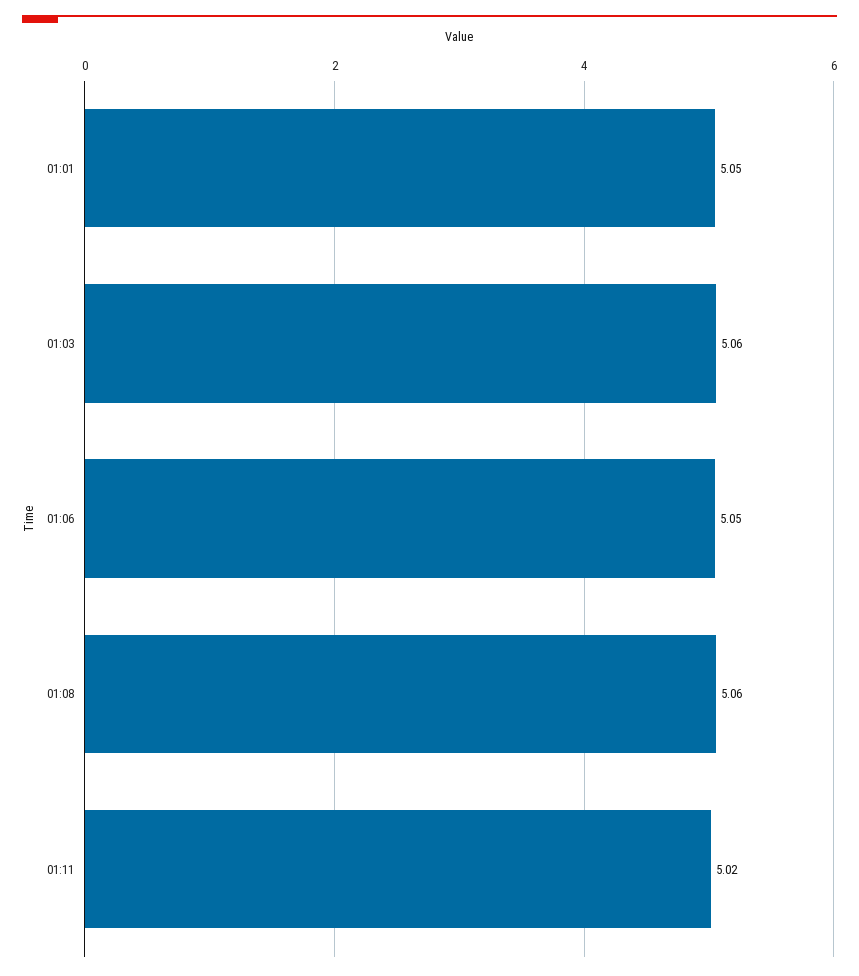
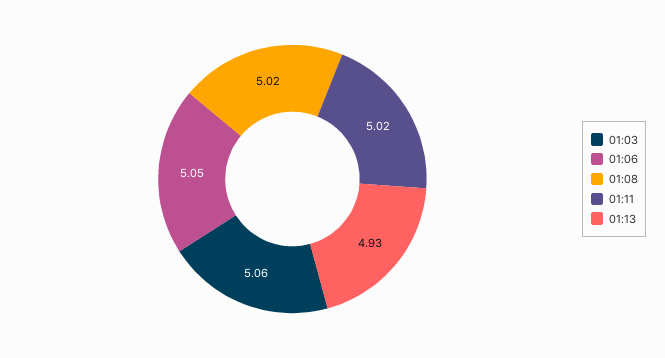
01:01: 5.05 -> none
01:08: 5.06 -> 5.02
01:13: none -> 4.93

